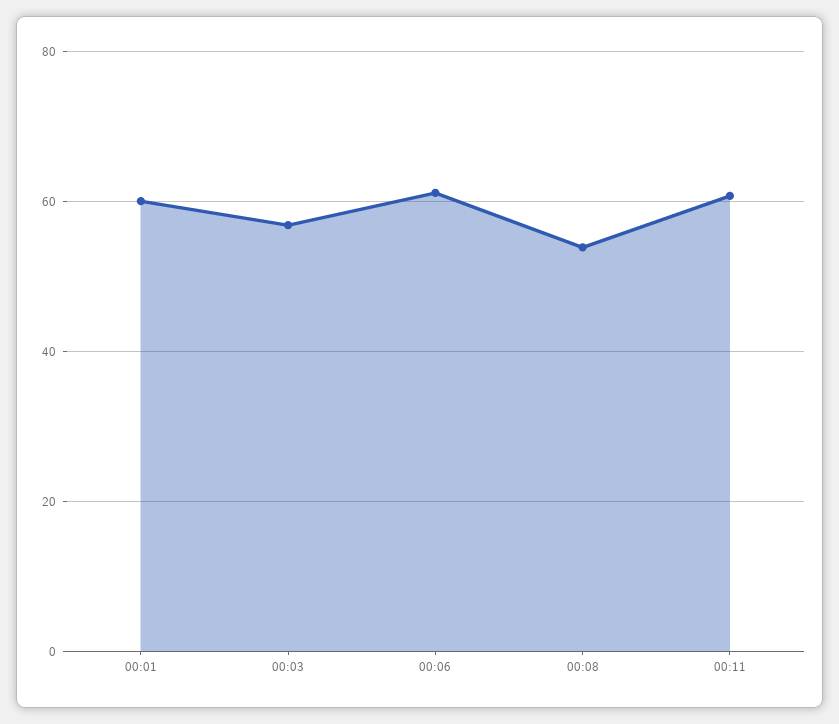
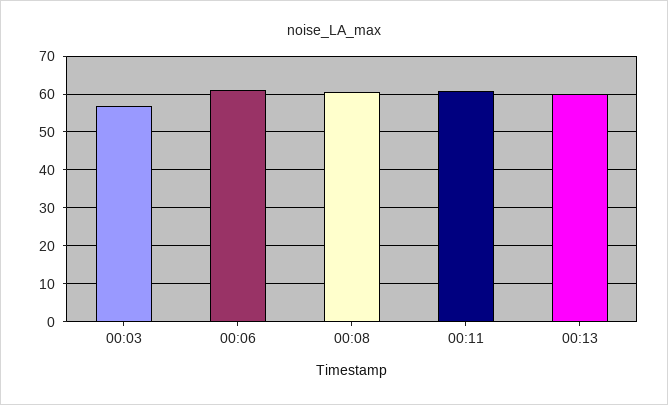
00:01: 60 -> none
00:08: 54 -> 60
00:13: none -> 60

